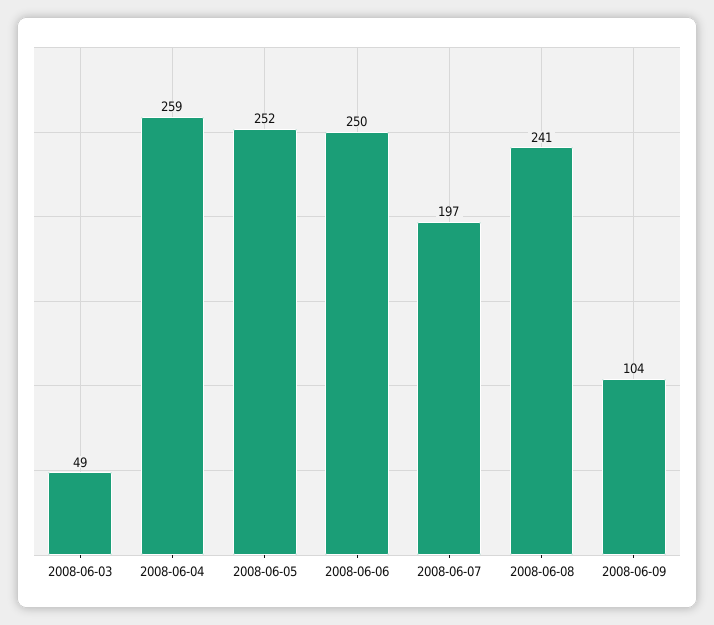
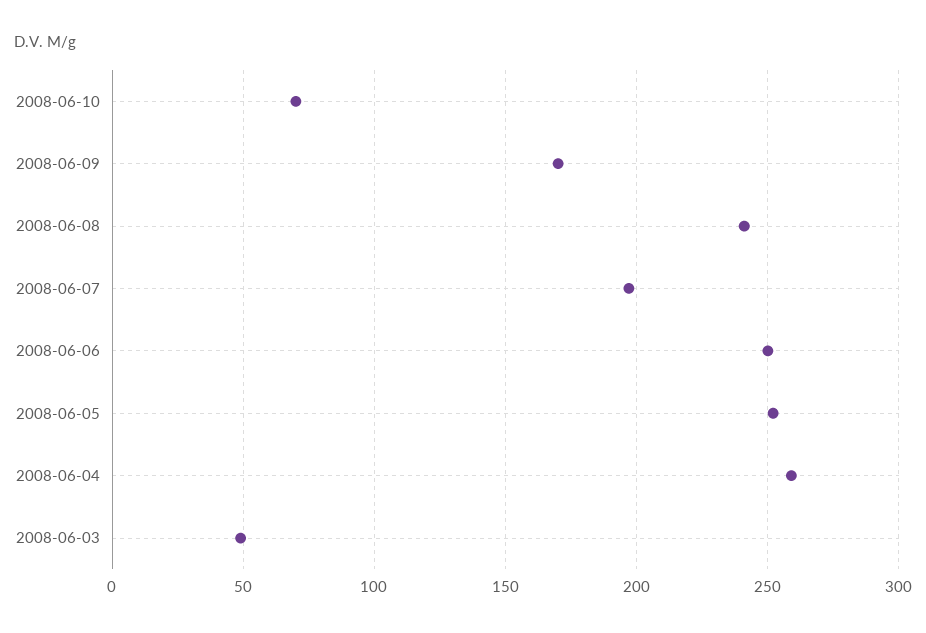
2008-06-09: 104 -> 170
2008-06-10: none -> 70

